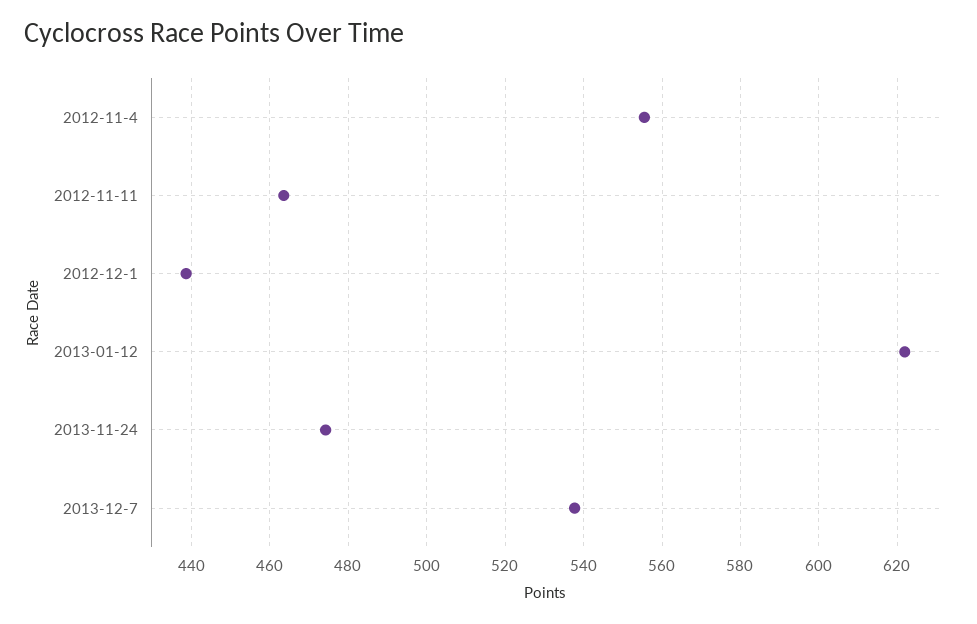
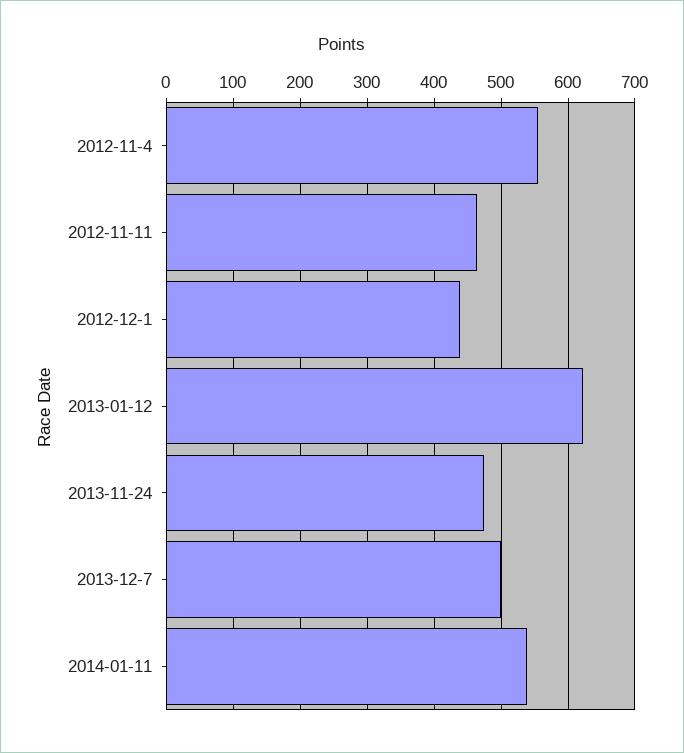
2013-12-7: 538 -> 500
2014-01-11: none -> 540

